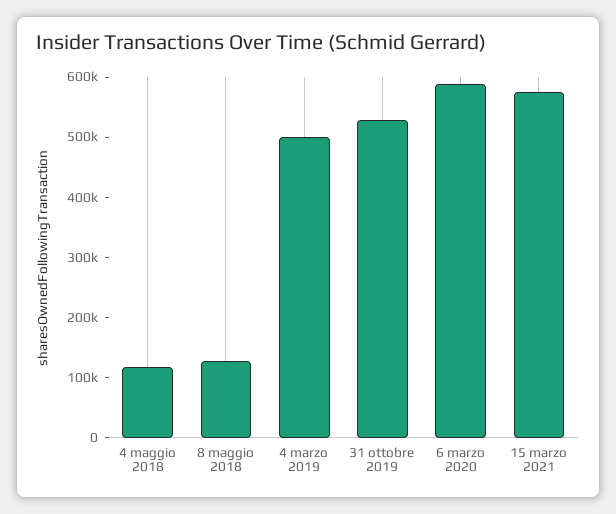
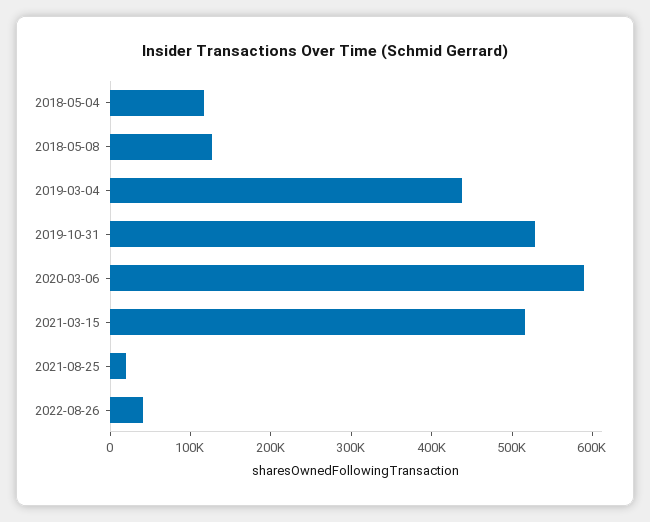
4 marzo 2019: 500000 -> 440000
15 marzo 2021: 580000 -> 520000
2021-08-25: none -> 20000
2022-08-26: none -> 40000

